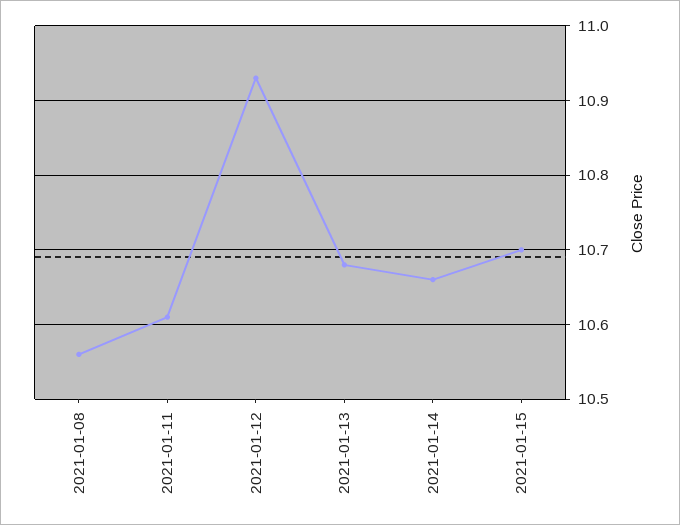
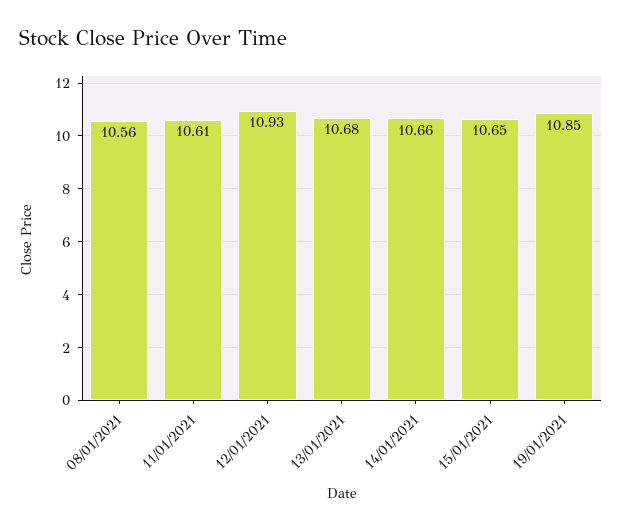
2021-01-15: 10.7 -> 10.65
19/01/2021: none -> 10.85

